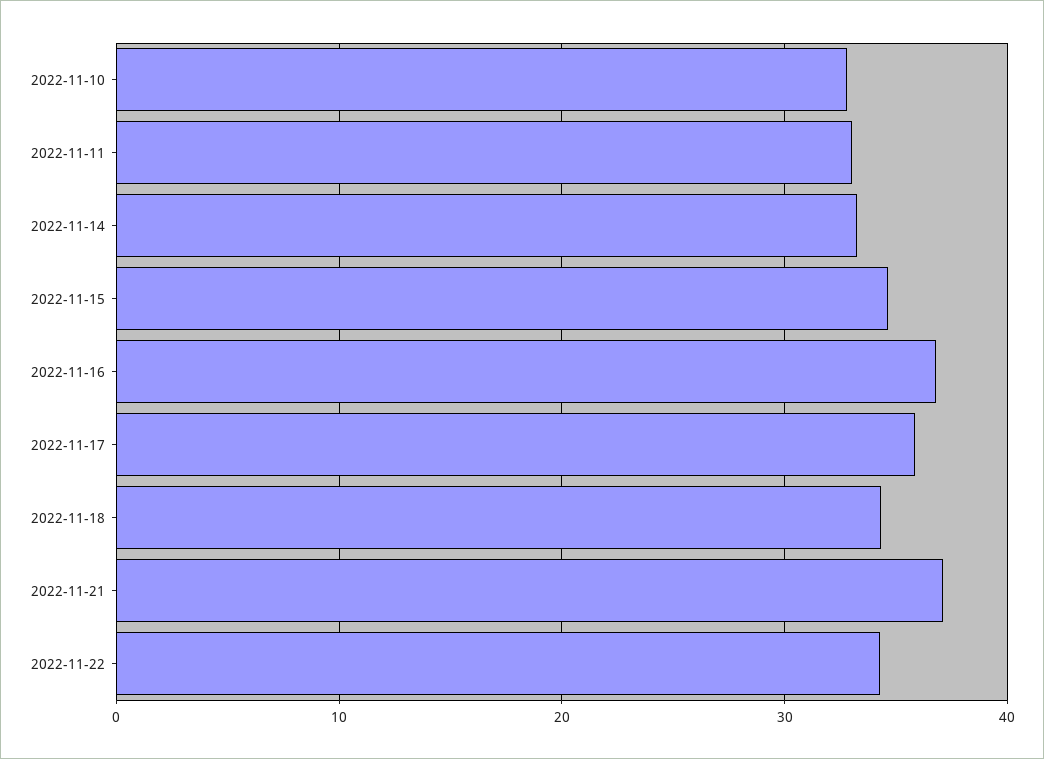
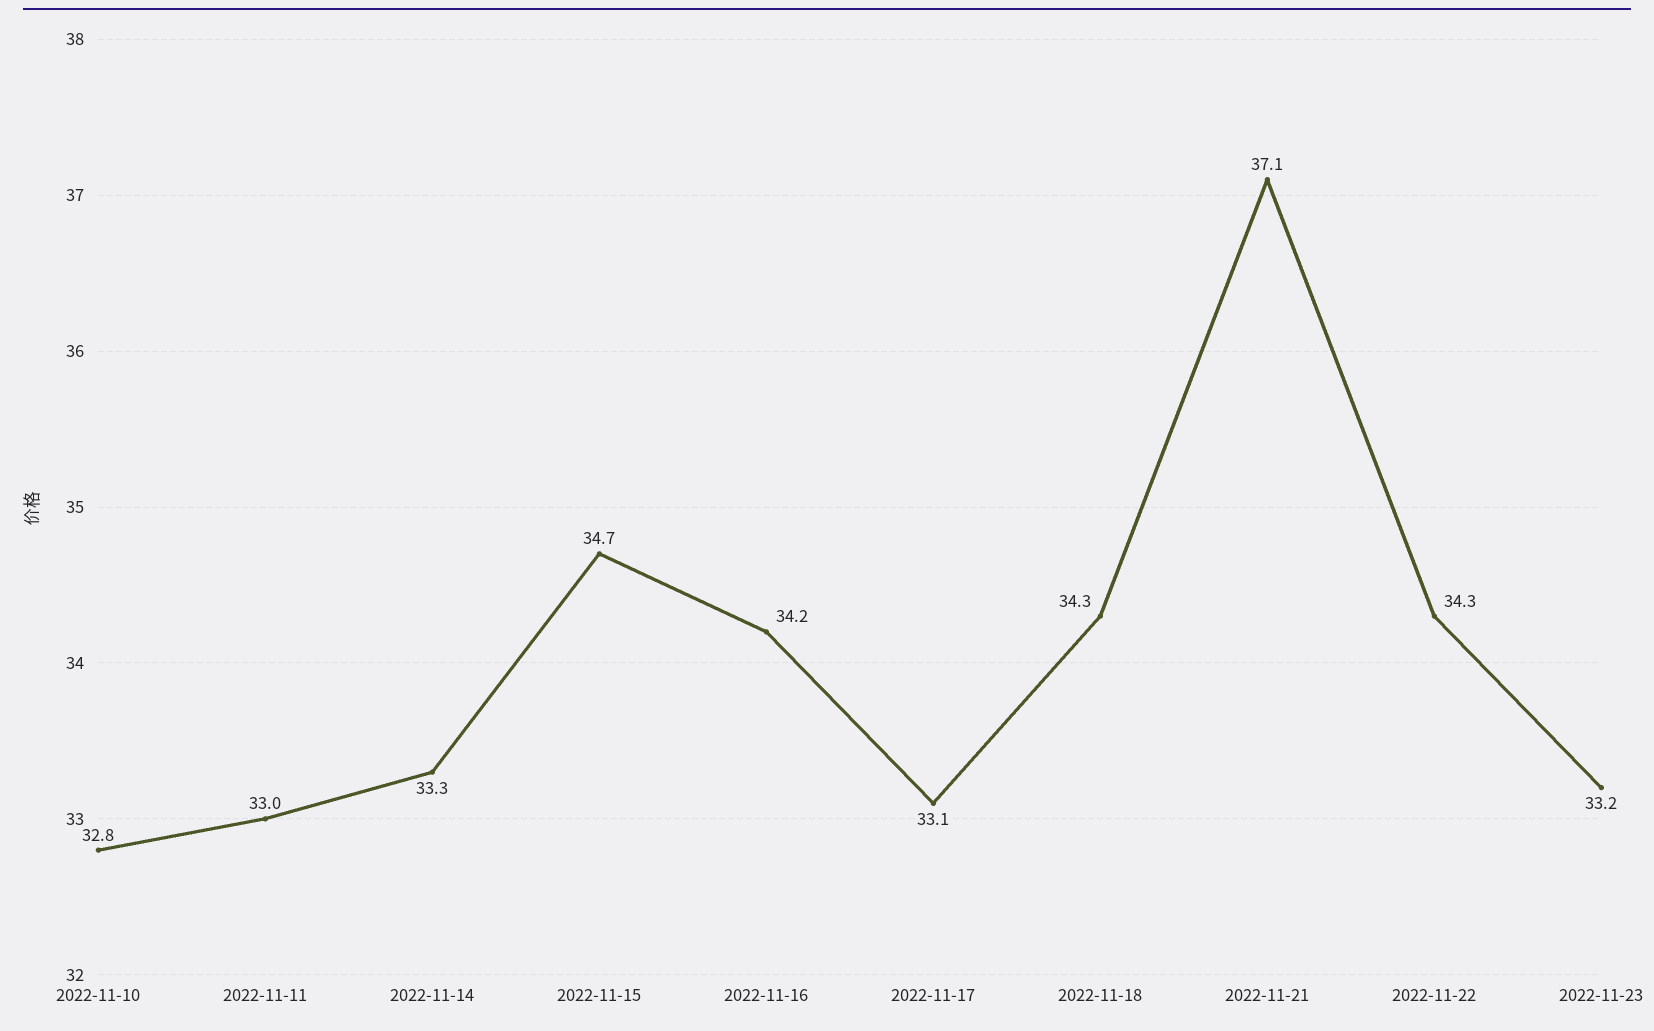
2022-11-16: 37 -> 34.2
2022-11-17: 36 -> 33.1
2022-11-23: none -> 33.2

